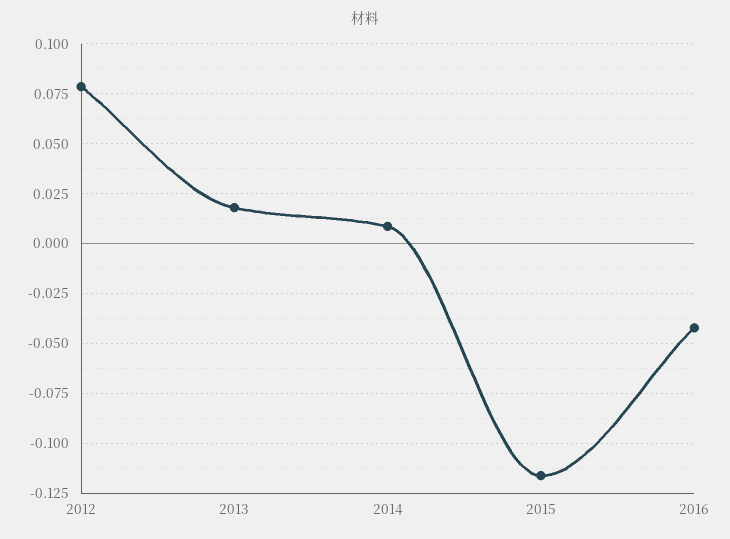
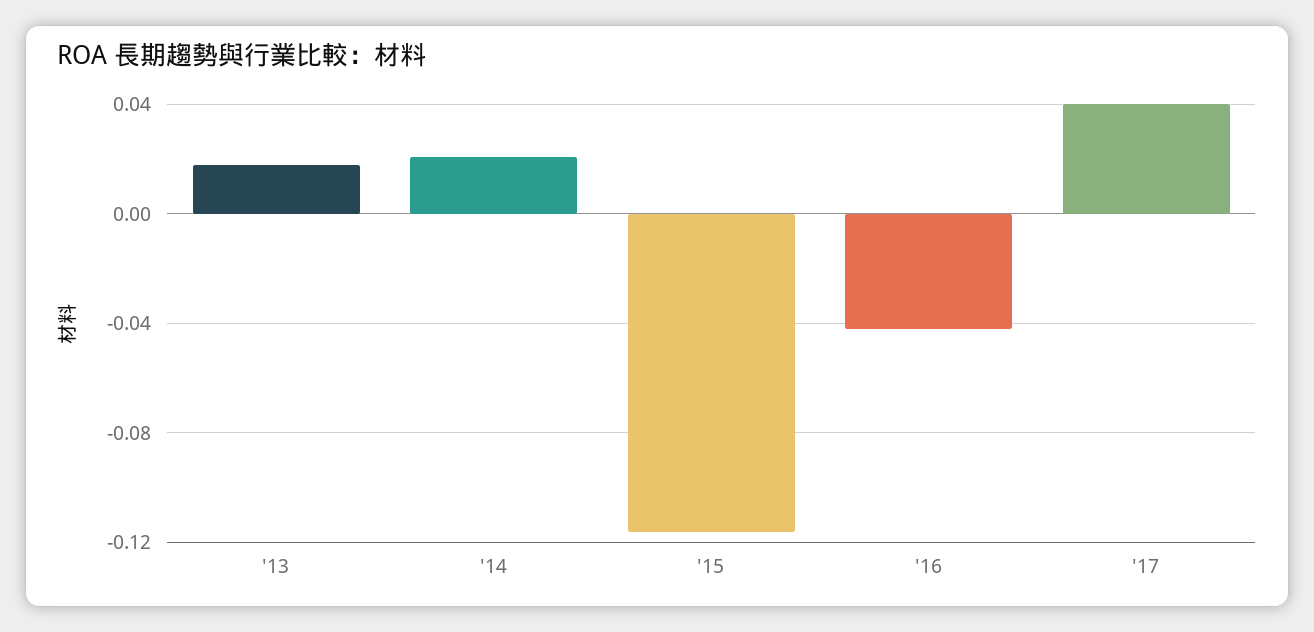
2012: 0.08 -> none
2014: 0.01 -> 0.02
'17: none -> 0.04

